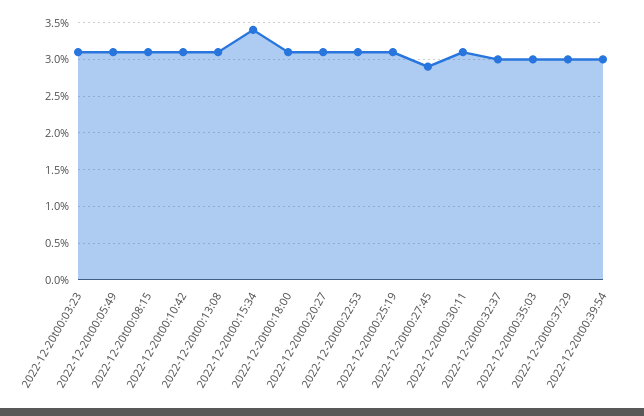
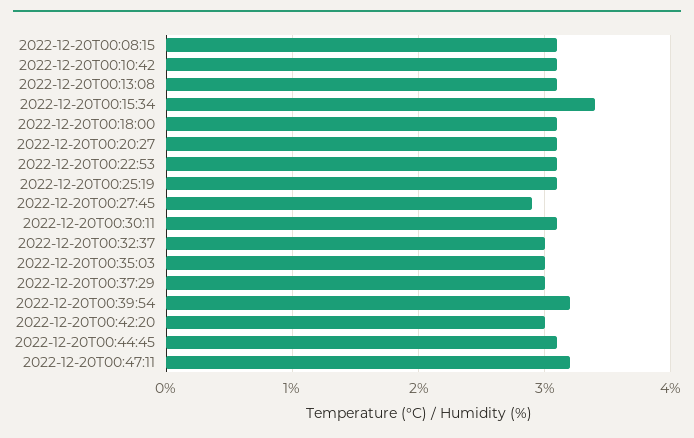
2022-12-20t00:03:23: 3.1 -> none
2022-12-20t00:05:49: 3.1 -> none
2022-12-20t00:39:54: 3 -> 3.2
2022-12-20T00:42:20: none -> 3
2022-12-20T00:44:45: none -> 3.1
2022-12-20T00:47:11: none -> 3.2

